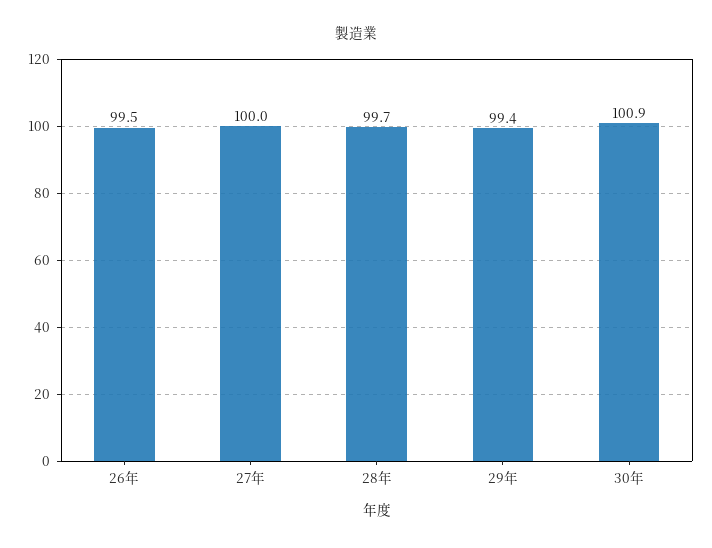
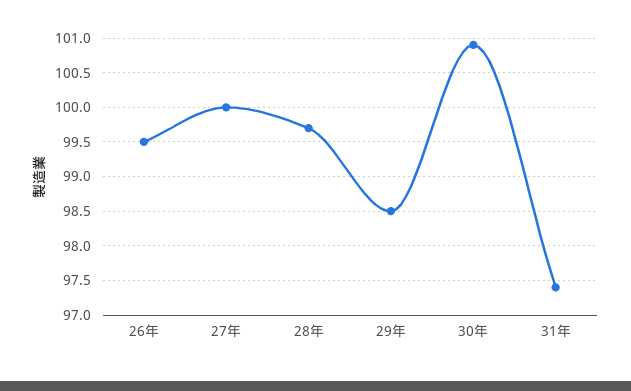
29年: 99.4 -> 98.5
31年: none -> 97.4

